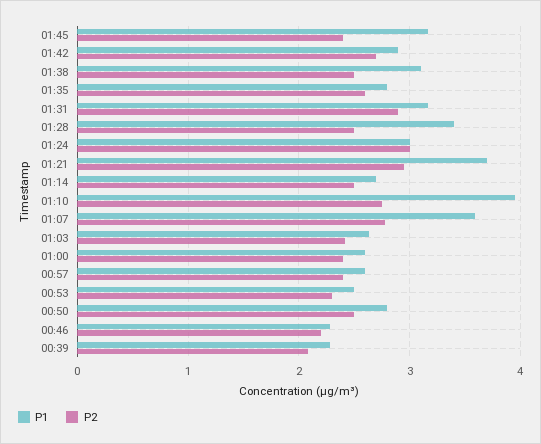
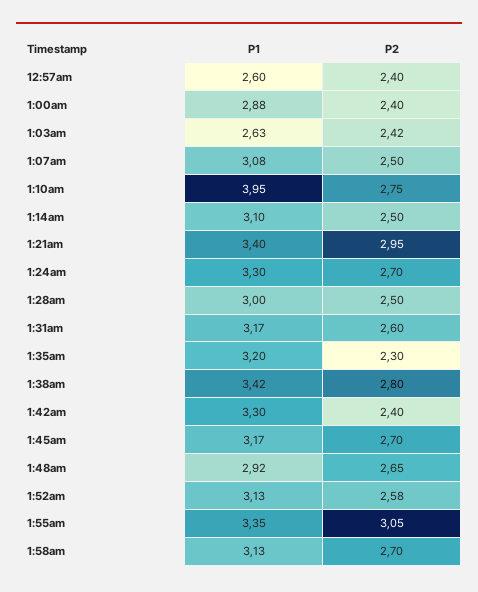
P2, 01:45: 2.4 -> 2.7
P1, 01:42: 2.9 -> 3.3
P2, 01:42: 2.7 -> 2.4
P1, 01:38: 3.1 -> 3.42
P2, 01:38: 2.5 -> 2.8
P1, 01:35: 2.8 -> 3.2
P2, 01:35: 2.6 -> 2.3
P2, 01:31: 2.9 -> 2.6
P1, 01:28: 3.4 -> 3
P1, 01:24: 3 -> 3.3
P2, 01:24: 3 -> 2.7
P1, 01:21: 3.7 -> 3.4
P1, 01:14: 2.7 -> 3.1
P1, 01:07: 3.6 -> 3.08
P2, 01:07: 2.8 -> 2.5
P1, 01:00: 2.6 -> 2.88
P1, 00:53: 2.5 -> none
P2, 00:53: 2.3 -> none
P1, 00:50: 2.8 -> none
P2, 00:50: 2.5 -> none
P1, 00:46: 2.3 -> none
P2, 00:46: 2.2 -> none
P1, 00:39: 2.3 -> none
P2, 00:39: 2.1 -> none
P1, 1:48am: none -> 2.92
P2, 1:48am: none -> 2.65
P1, 1:52am: none -> 3.13
P2, 1:52am: none -> 2.58
P1, 1:55am: none -> 3.35
P2, 1:55am: none -> 3.05
P1, 1:58am: none -> 3.13
P2, 1:58am: none -> 2.7

